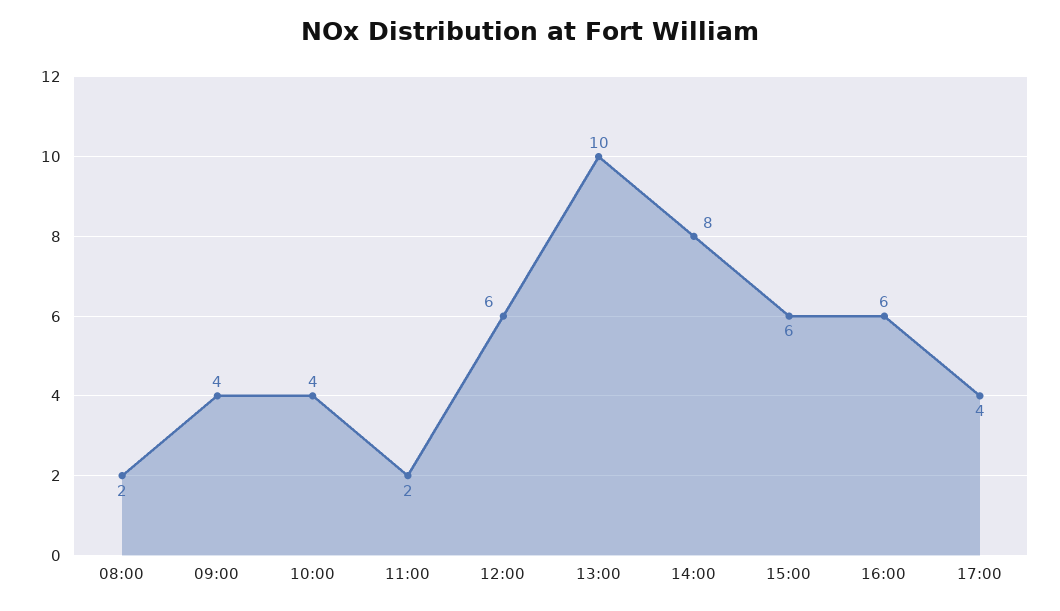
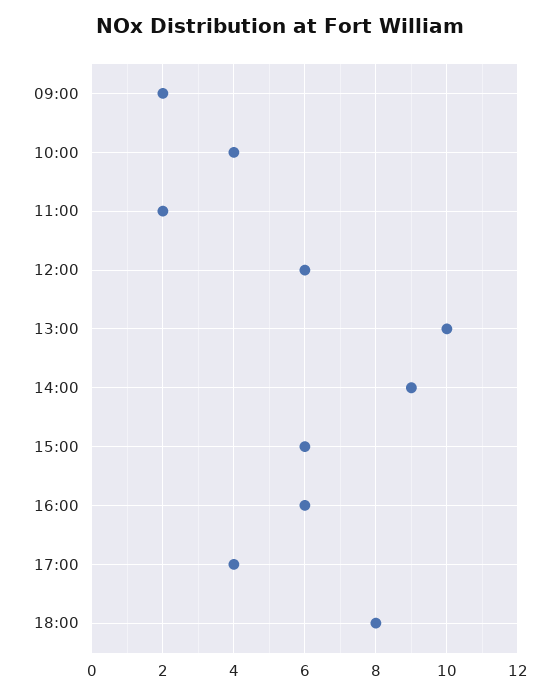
08:00: 2 -> none
09:00: 4 -> 2
14:00: 8 -> 9
18:00: none -> 8

